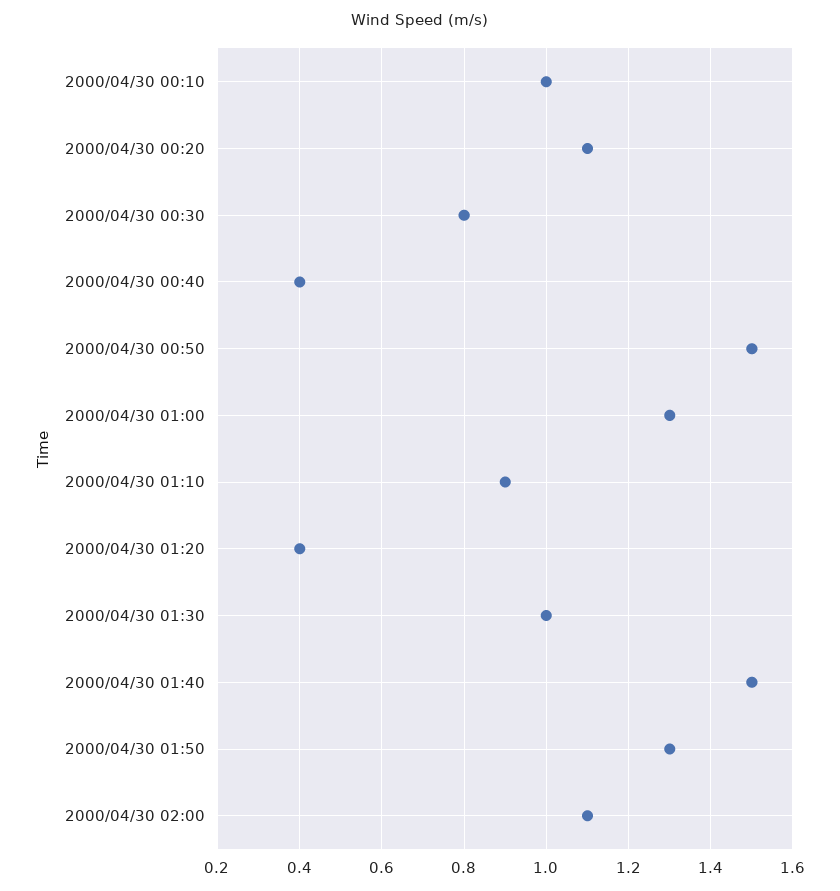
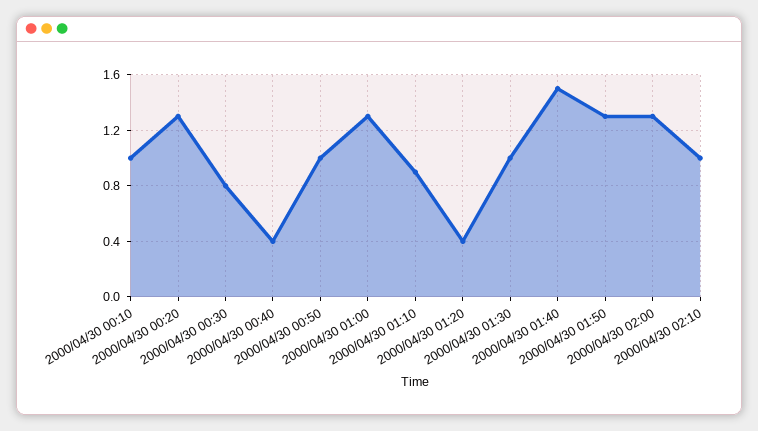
2000/04/30 00:20: 1.1 -> 1.3
2000/04/30 00:50: 1.5 -> 1
2000/04/30 02:00: 1.1 -> 1.3
2000/04/30 02:10: none -> 1

